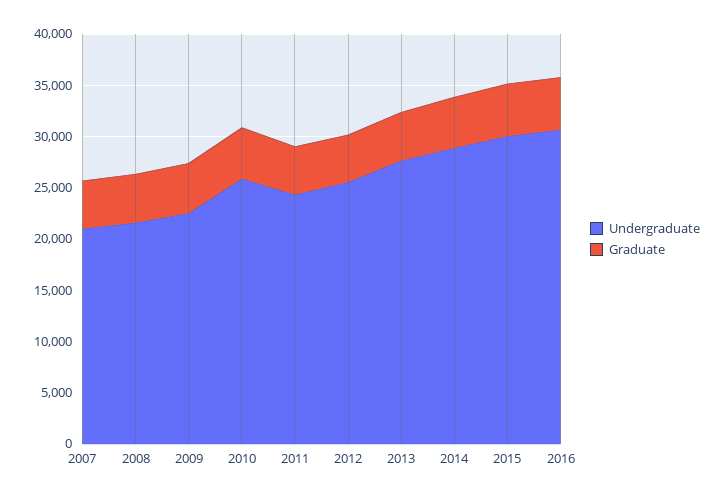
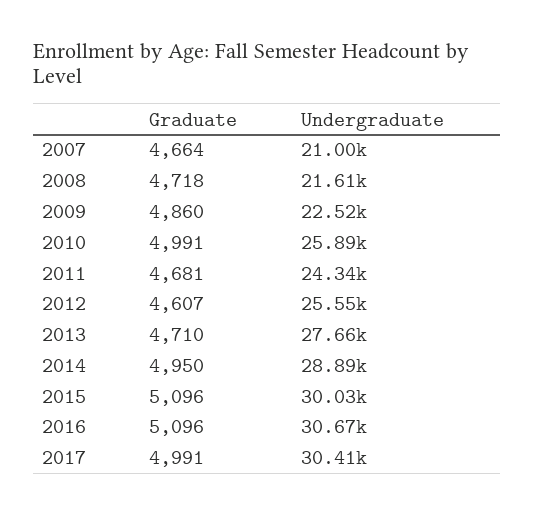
Graduate, 2017: none -> 4991
Undergraduate, 2017: none -> 30410

